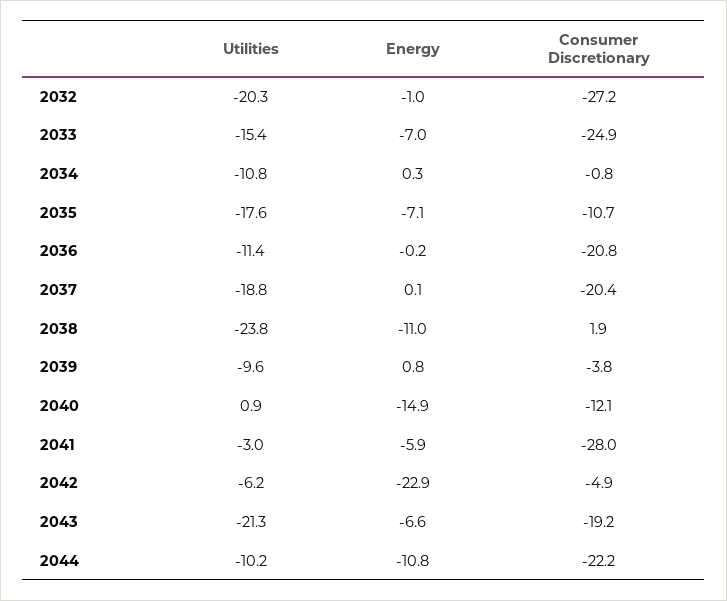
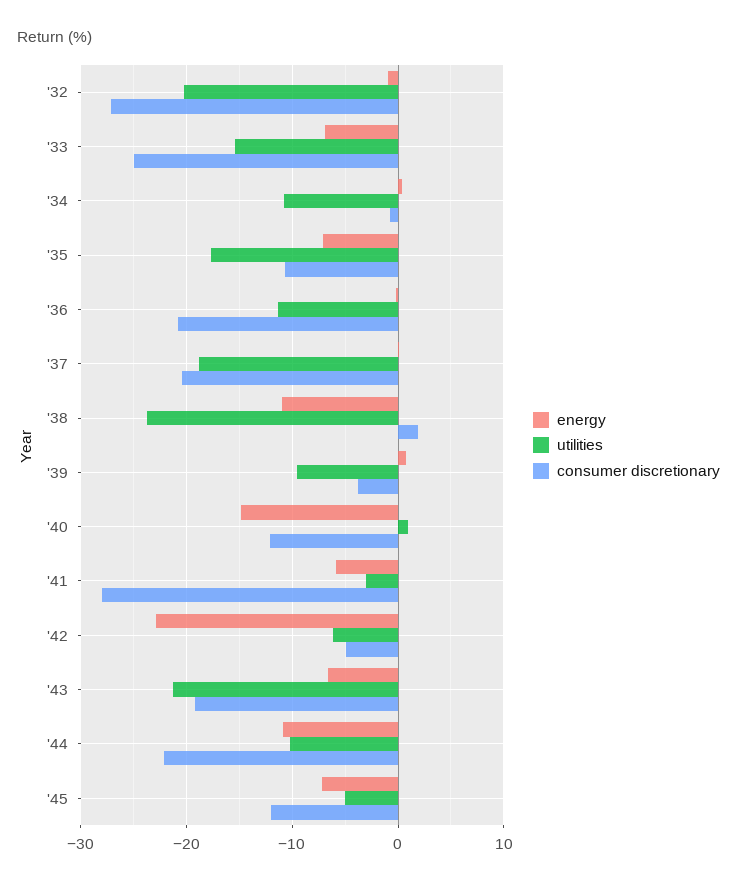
Energy, '45: none -> -7
Utilities, '45: none -> -5
Consumer Discretionary, '45: none -> -12

